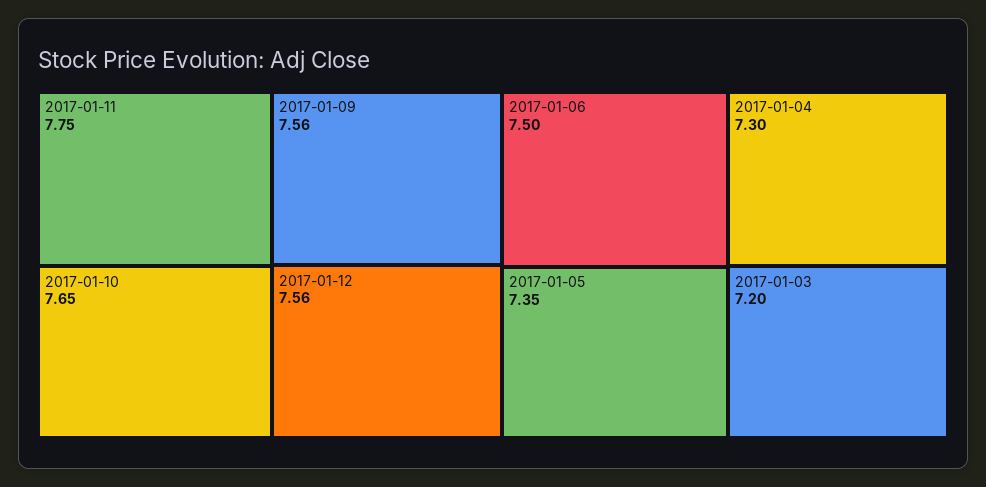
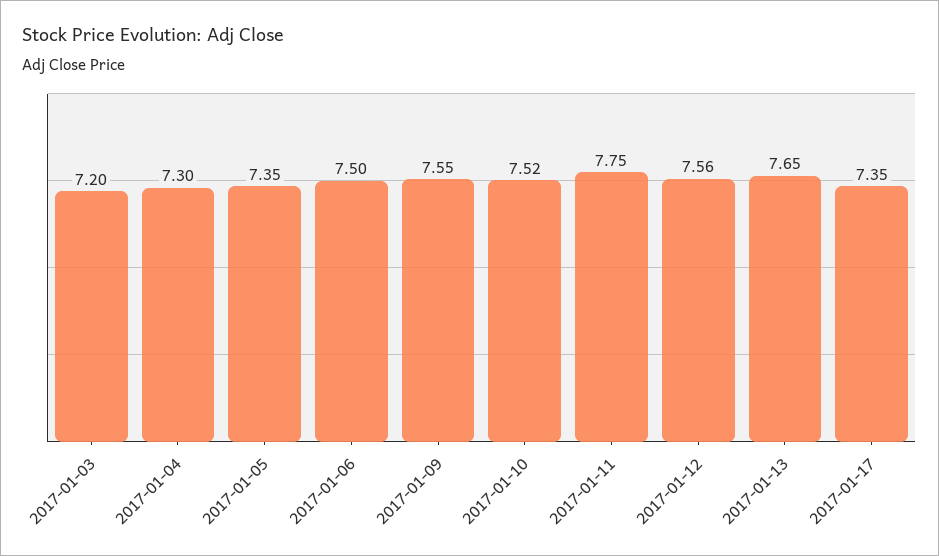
2017-01-10: 7.65 -> 7.52
2017-01-09: 7.56 -> 7.55
2017-01-13: none -> 7.65
2017-01-17: none -> 7.35

